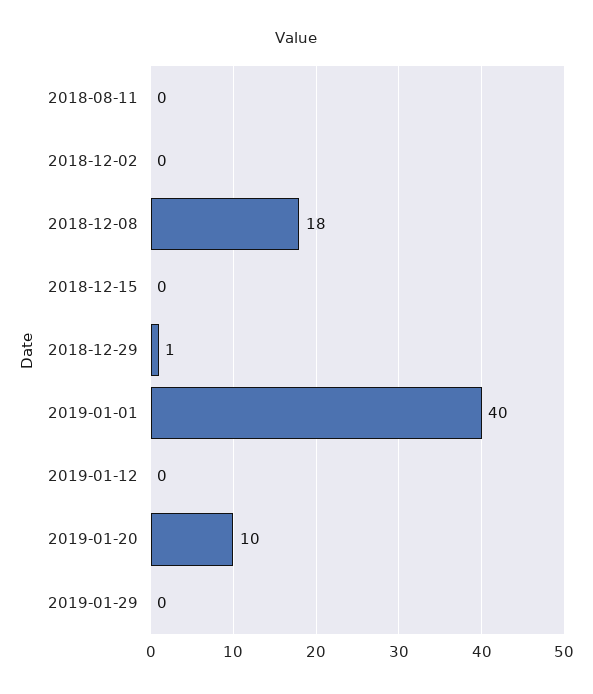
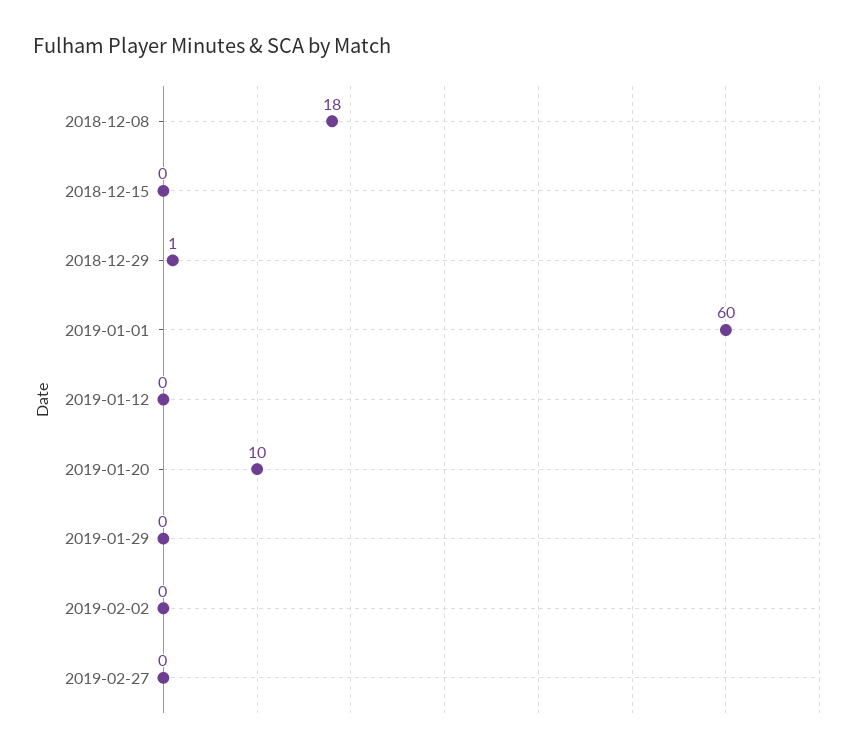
2018-08-11: 0 -> none
2018-12-02: 0 -> none
2019-01-01: 40 -> 60
2019-02-02: none -> 0
2019-02-27: none -> 0

